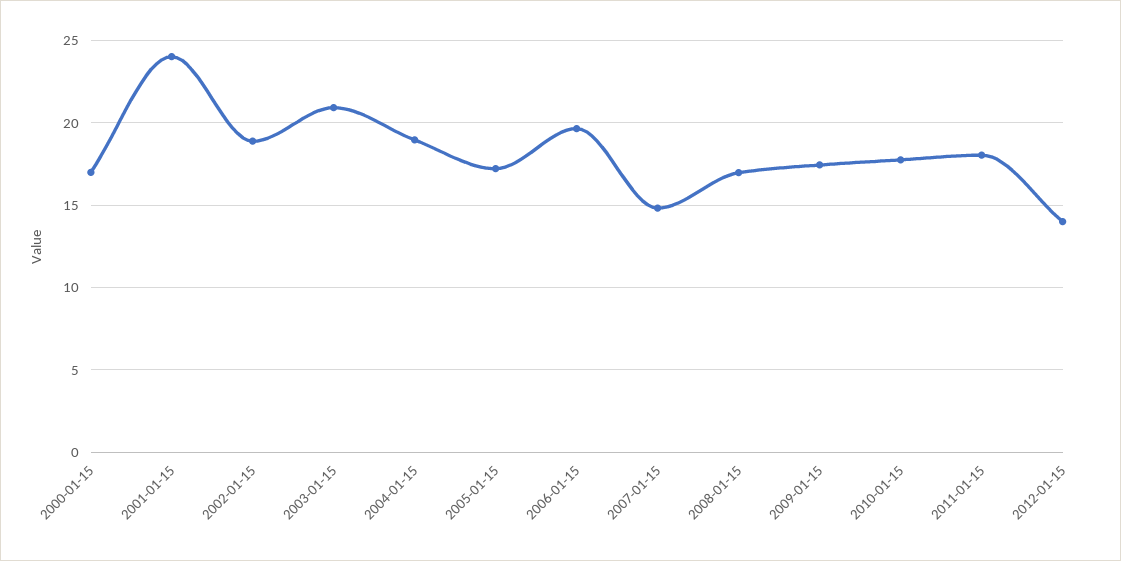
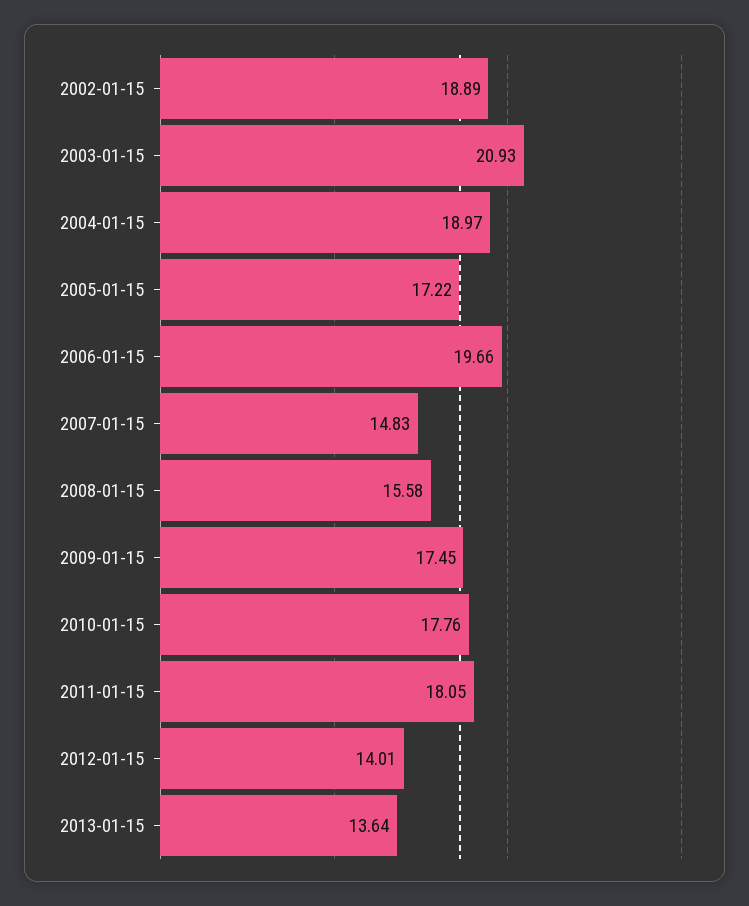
2000-01-15: 17 -> none
2001-01-15: 24 -> none
2008-01-15: 17 -> 15.58
2013-01-15: none -> 13.64

